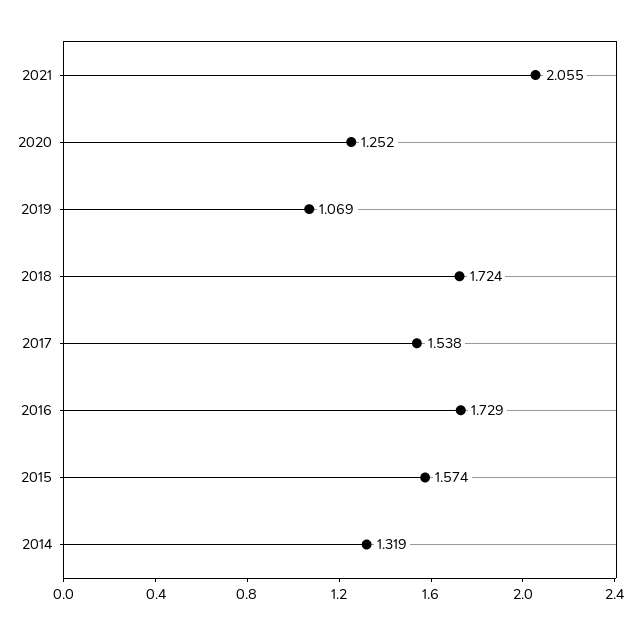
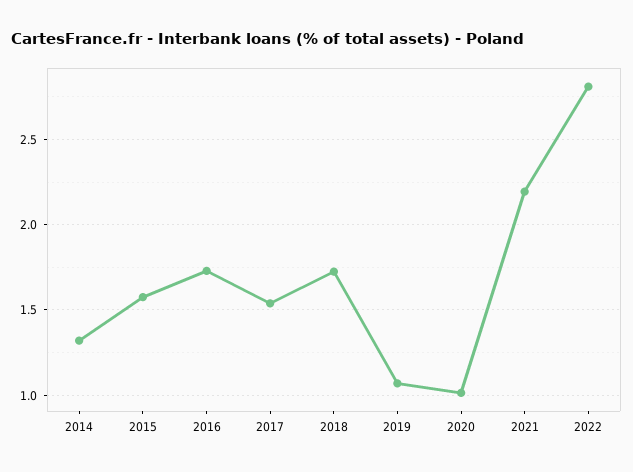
2021: 2.055 -> 2.2
2020: 1.252 -> 1
2022: none -> 2.8

